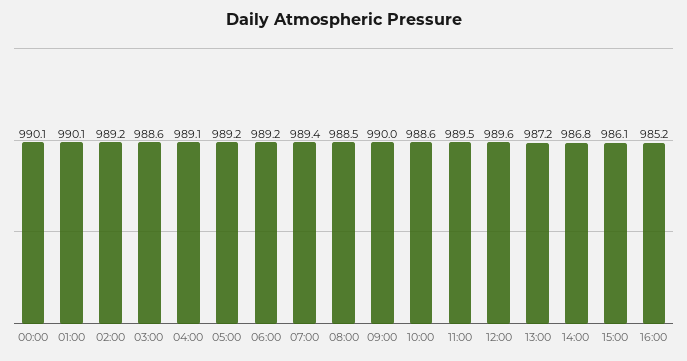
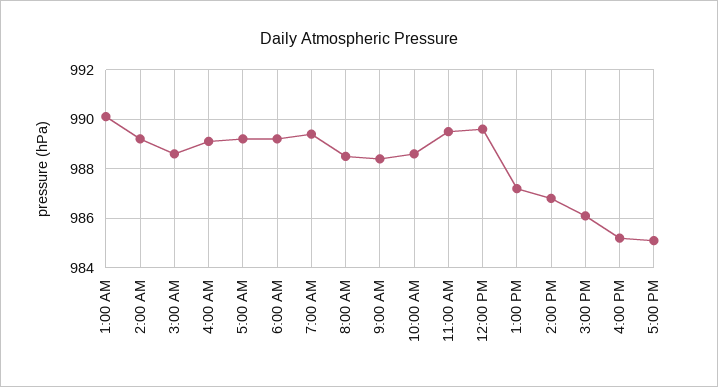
00:00: 990.1 -> none
09:00: 990 -> 988.5
5:00 PM: none -> 985

